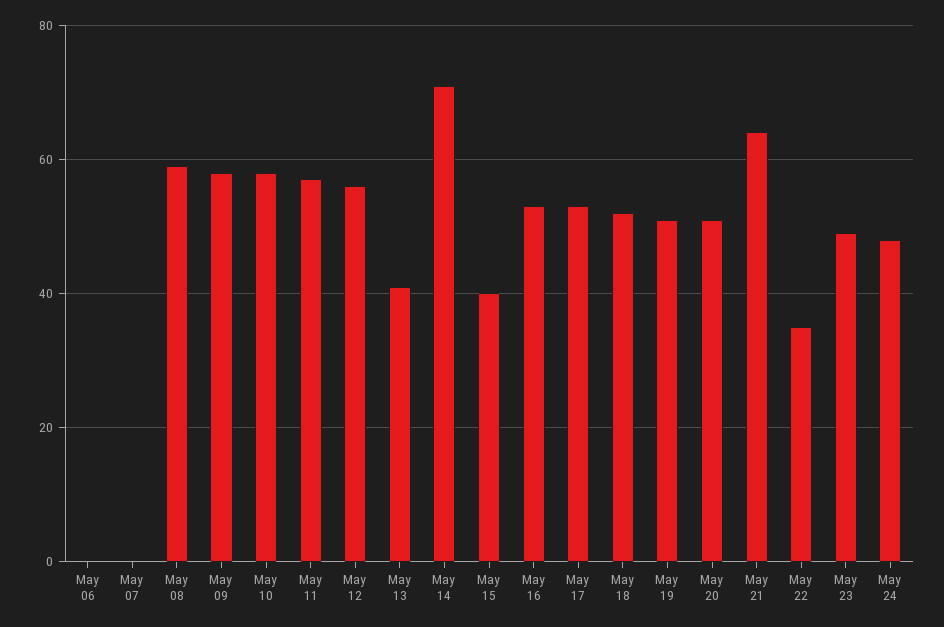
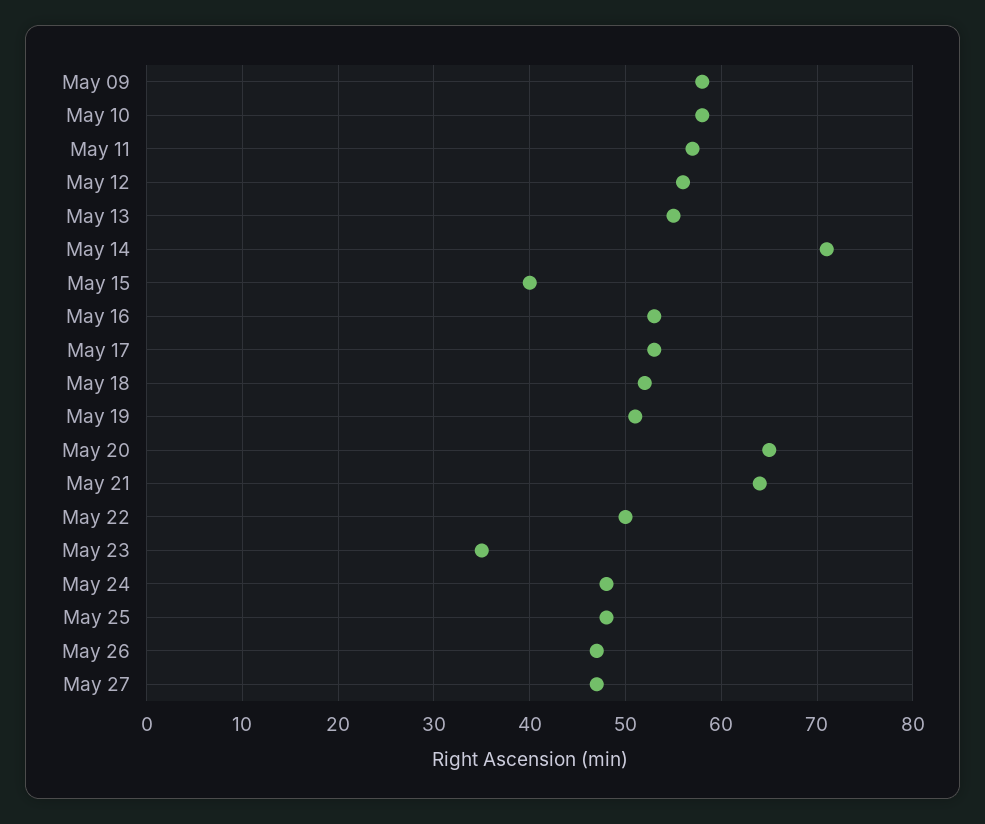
May 06: 0 -> none
May 07: 0 -> none
May 08: 60 -> none
May 13: 40 -> 55
May 20: 50 -> 65
May 22: 35 -> 50
May 23: 50 -> 35
May 25: none -> 48
May 26: none -> 47
May 27: none -> 47

